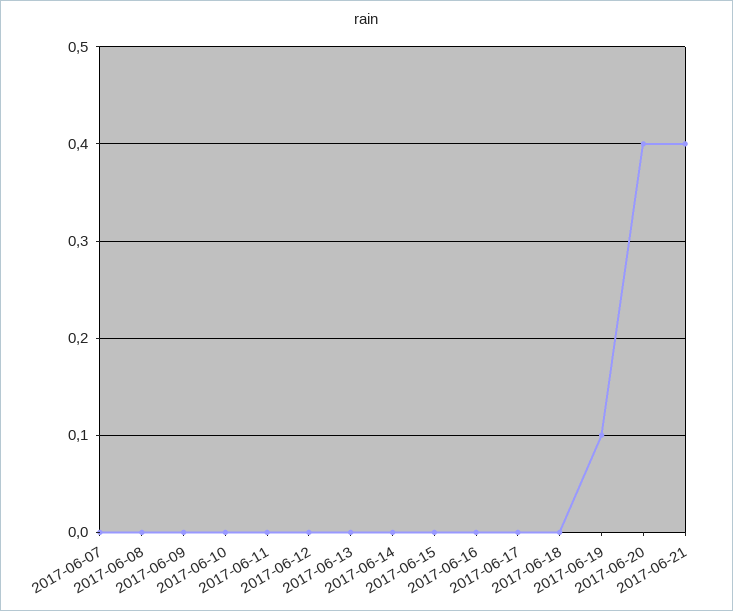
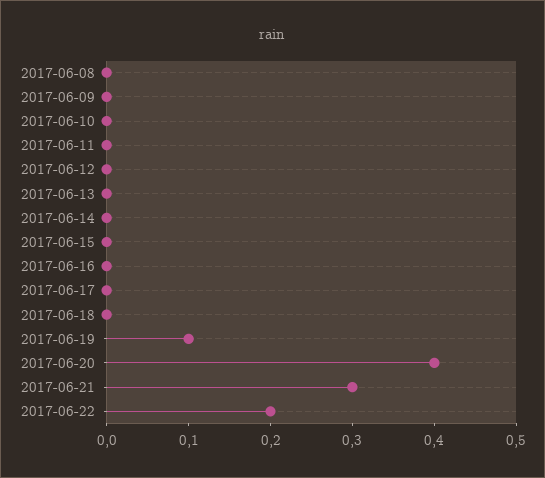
2017-06-07: 0 -> none
2017-06-21: 0.4 -> 0.3
2017-06-22: none -> 0.2

